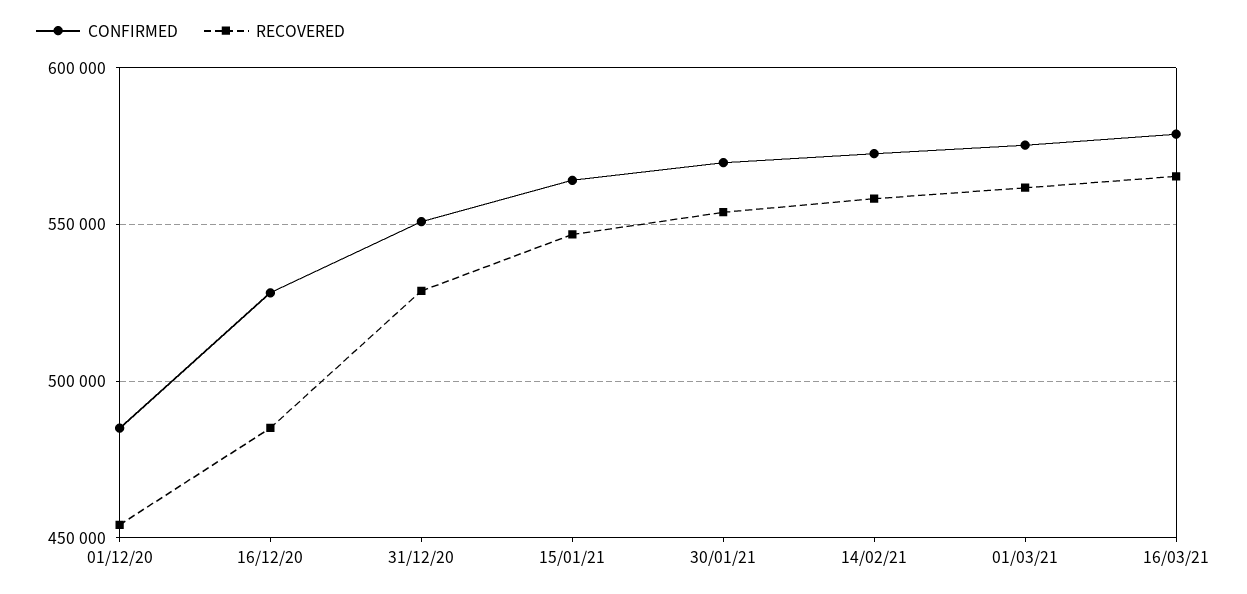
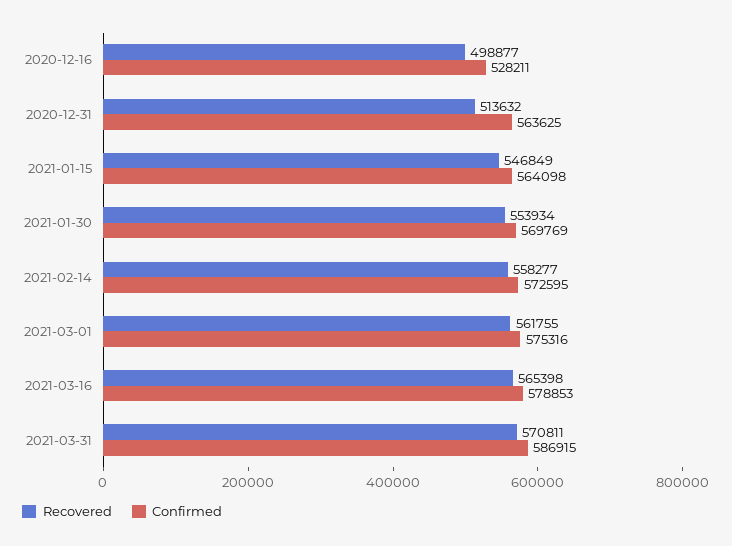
CONFIRMED, 01/12/20: 485000 -> none
RECOVERED, 01/12/20: 455000 -> none
RECOVERED, 16/12/20: 485000 -> 498877
CONFIRMED, 31/12/20: 550000 -> 563625
RECOVERED, 31/12/20: 530000 -> 513632
RECOVERED, 2021-03-31: none -> 570811
CONFIRMED, 2021-03-31: none -> 586915

